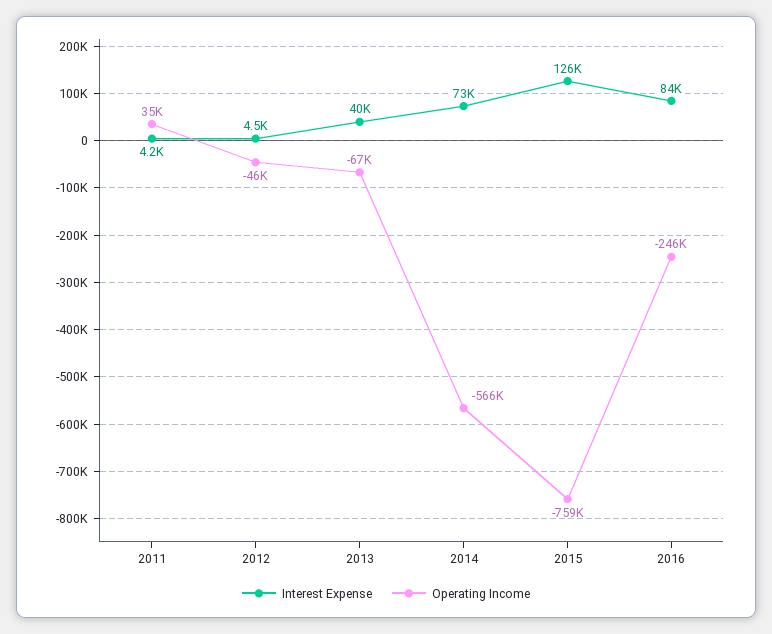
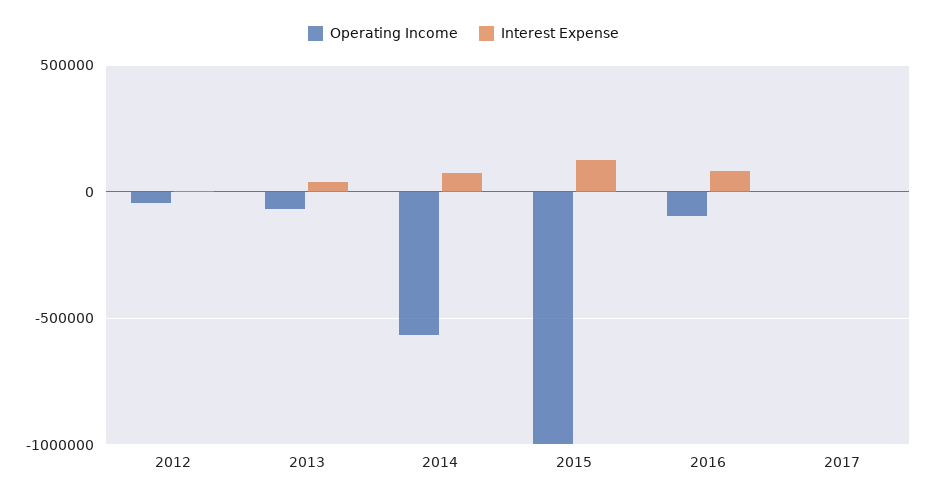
Interest Expense, 2011: 4200 -> none
Operating Income, 2011: 35000 -> none
Operating Income, 2015: -759000 -> -1000000
Operating Income, 2016: -246000 -> -100000
Operating Income, 2017: none -> 0
Interest Expense, 2017: none -> 0

